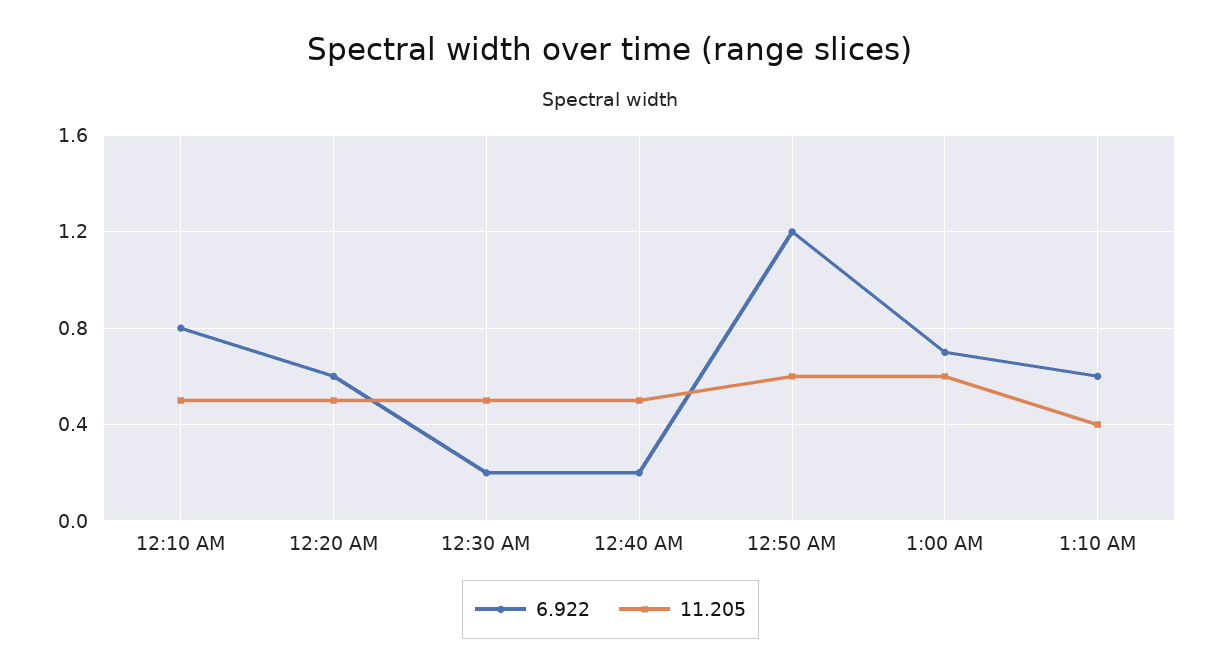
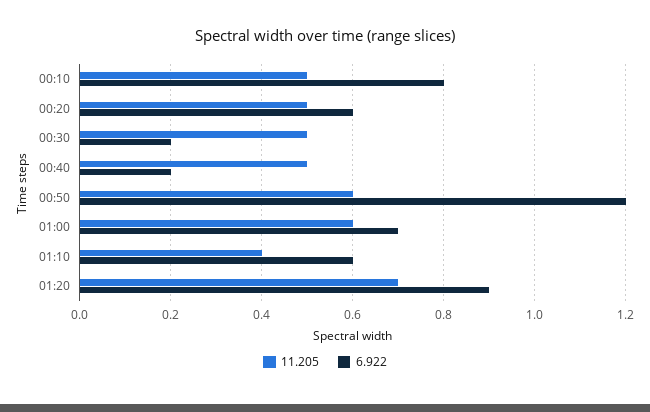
11.205, 01:20: none -> 0.7
6.922, 01:20: none -> 0.9

